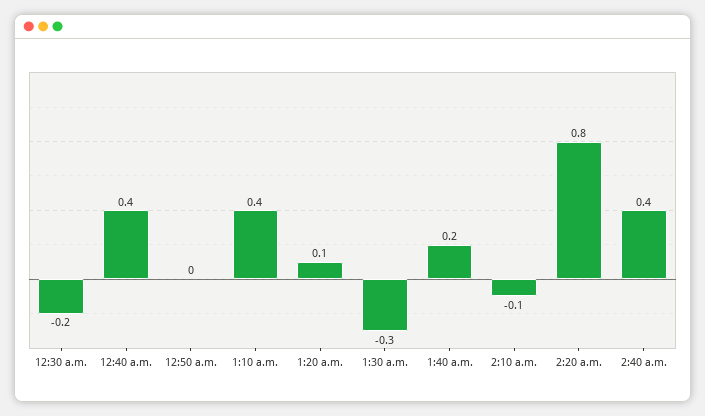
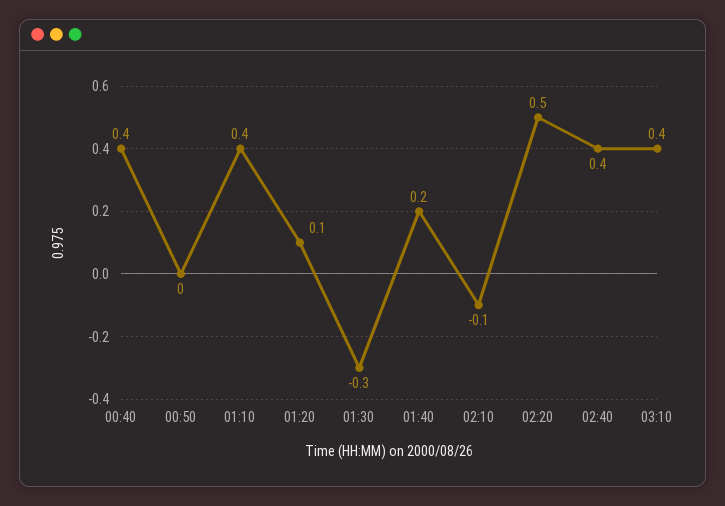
12:30 a.m.: -0.2 -> none
2:20 a.m.: 0.8 -> 0.5
03:10: none -> 0.4

